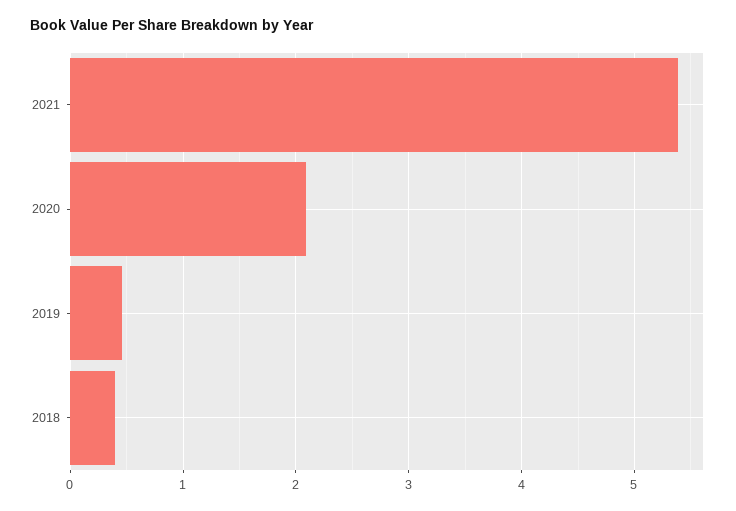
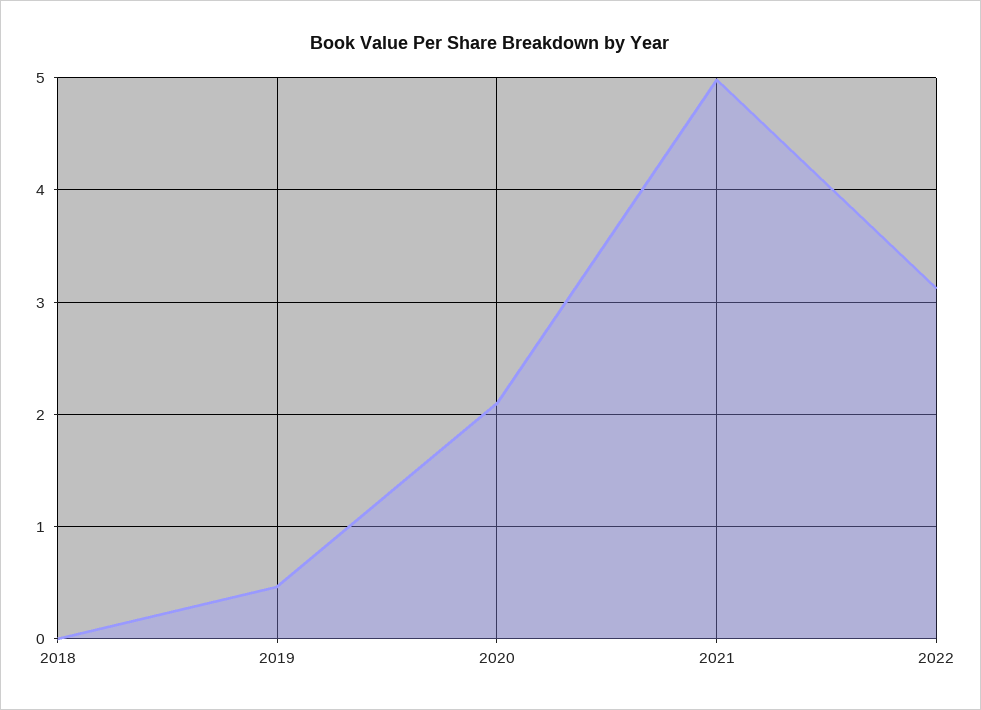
2021: 5.4 -> 5
2018: 0.4 -> 0
2022: none -> 3.1

